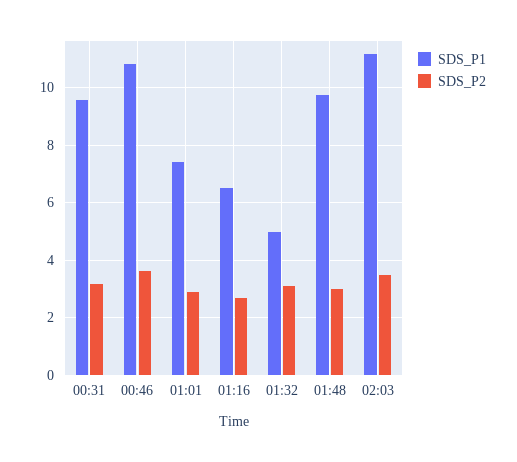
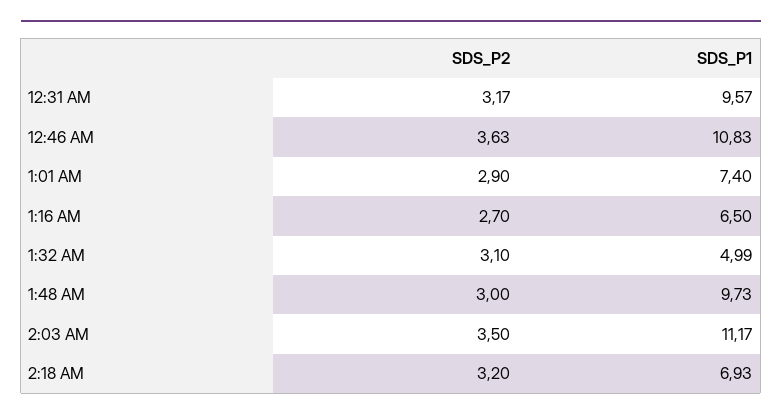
SDS_P2, 2:18 AM: none -> 3.2
SDS_P1, 2:18 AM: none -> 6.93

